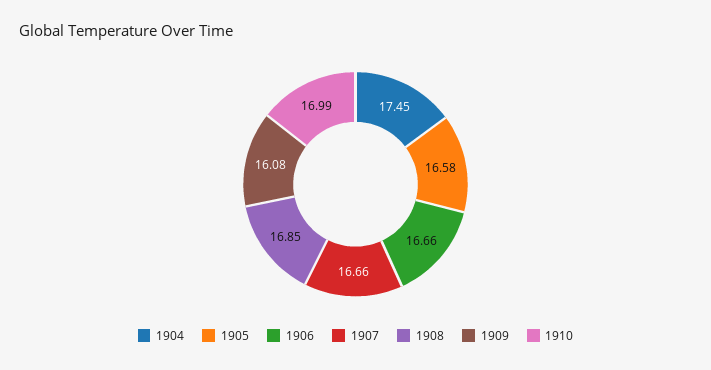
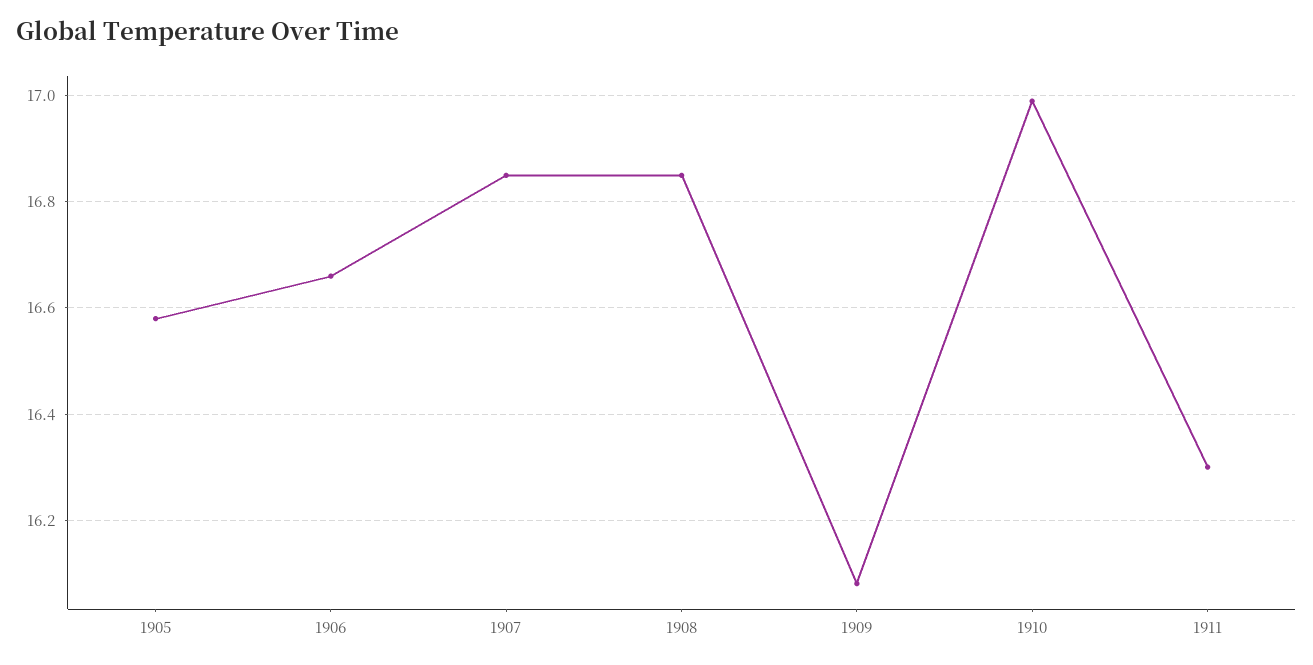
1904: 17.45 -> none
1907: 16.66 -> 16.85
1911: none -> 16.3

